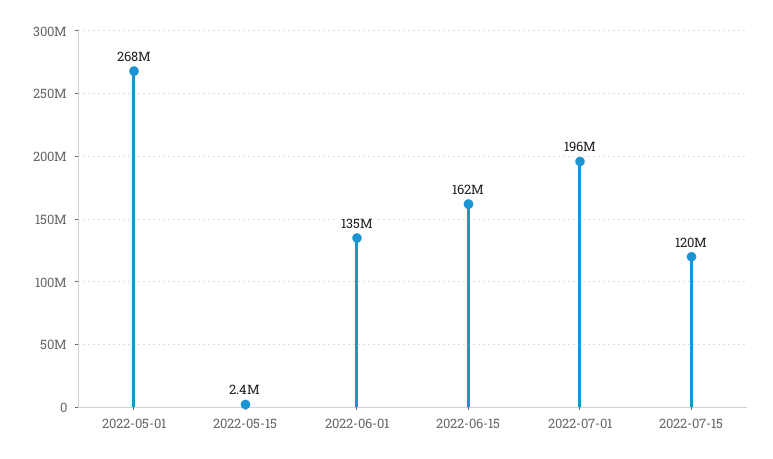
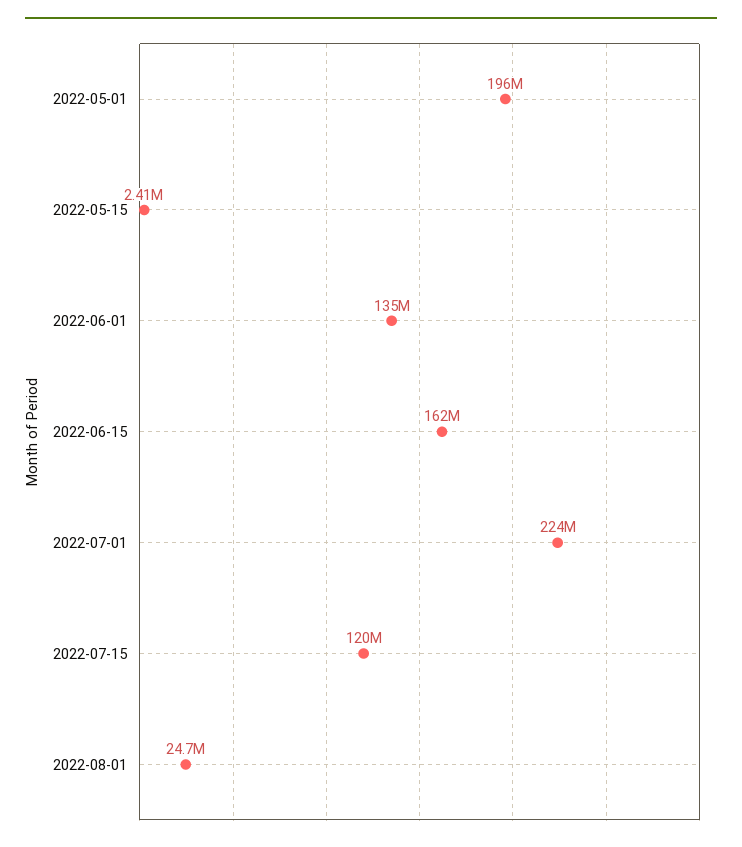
2022-05-01: 268000000 -> 196000000
2022-07-01: 196000000 -> 224000000
2022-08-01: none -> 24700000

